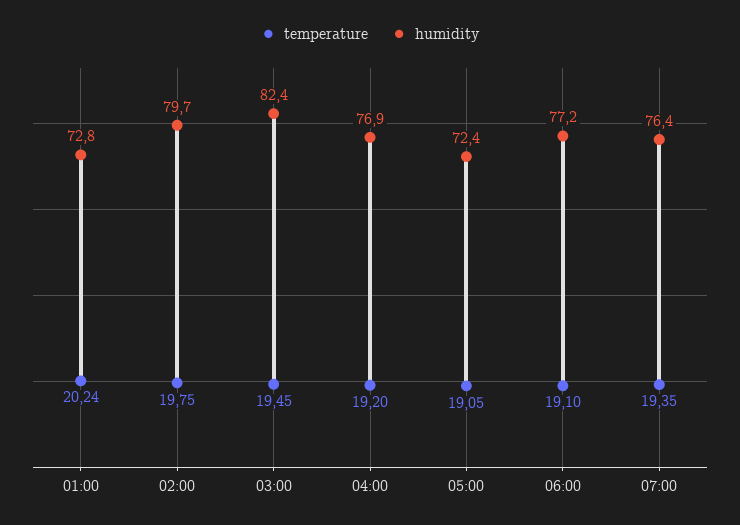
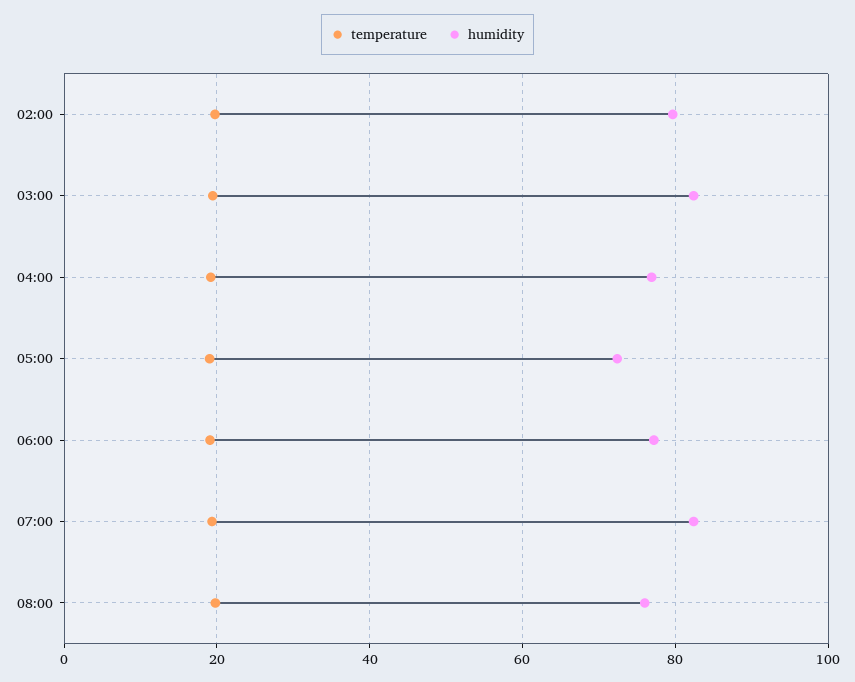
temperature, 01:00: 20.24 -> none
humidity, 01:00: 72.8 -> none
humidity, 07:00: 76.4 -> 82
temperature, 08:00: none -> 20
humidity, 08:00: none -> 76

